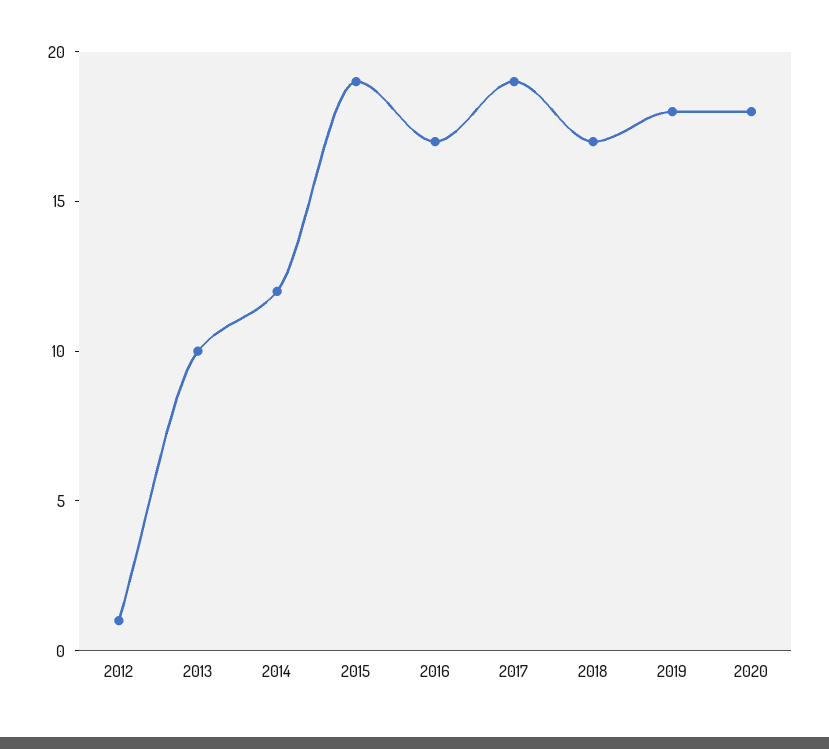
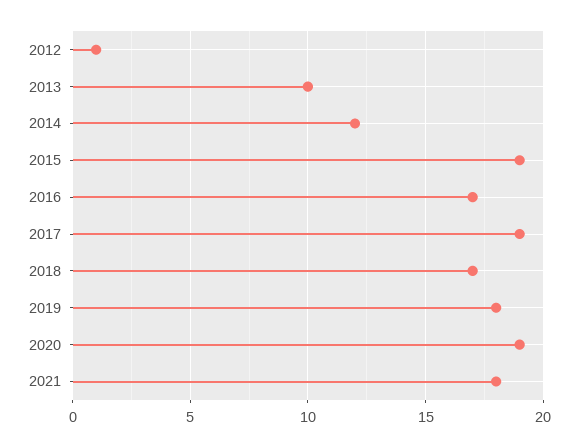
2020: 18 -> 19
2021: none -> 18

